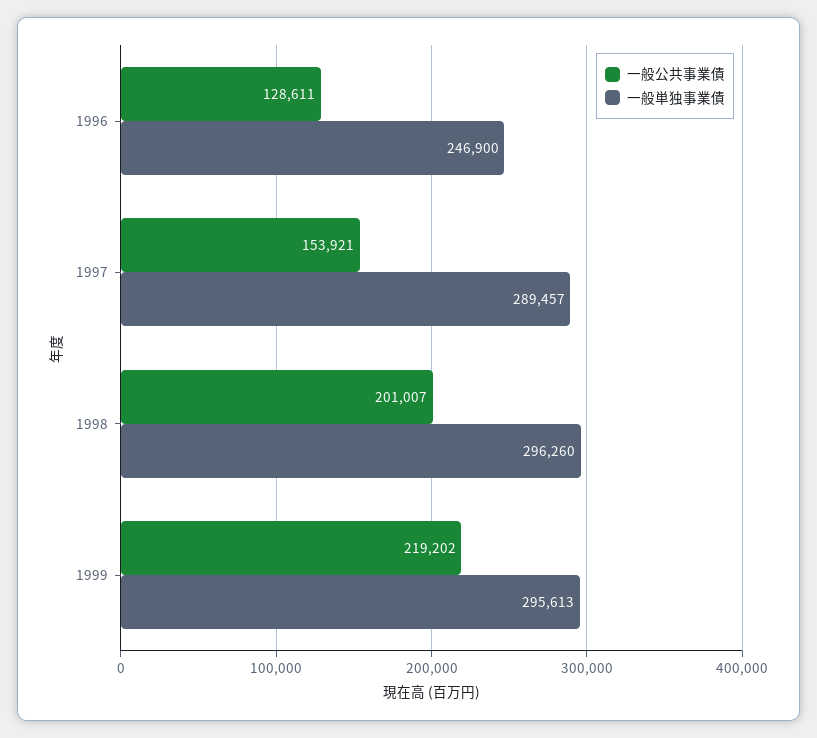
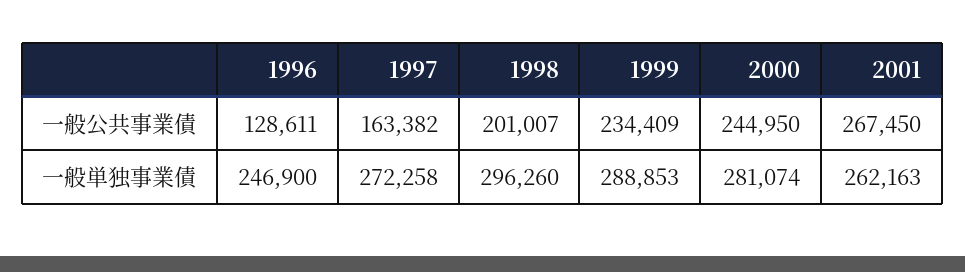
一般公共事業債, 1997: 153921 -> 163382
一般単独事業債, 1997: 289457 -> 272258
一般公共事業債, 1999: 219202 -> 234409
一般単独事業債, 1999: 295613 -> 288853
一般公共事業債, 2000: none -> 244950
一般公共事業債, 2001: none -> 267450
一般単独事業債, 2000: none -> 281074
一般単独事業債, 2001: none -> 262163

